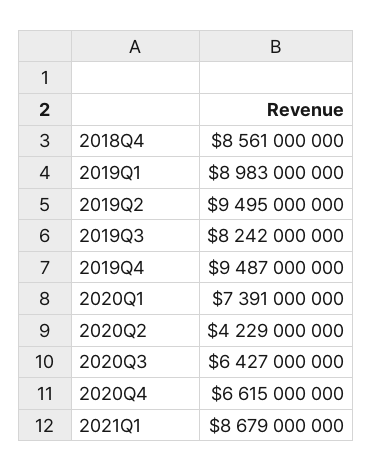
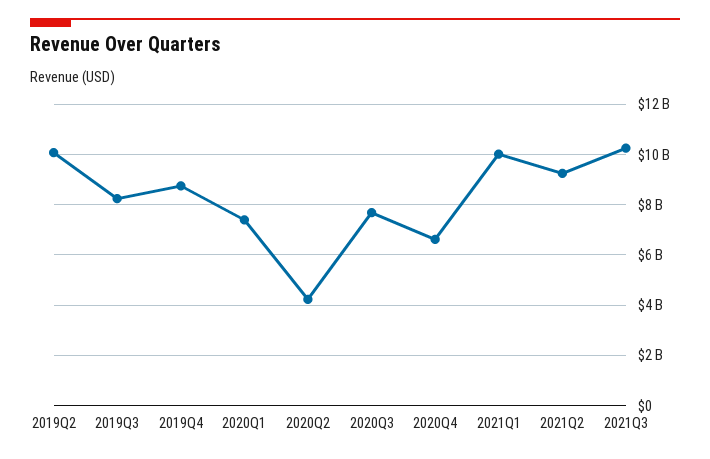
2018Q4: 8561000000 -> none
2019Q1: 8983000000 -> none
2019Q2: 9495000000 -> 10000000000
2019Q4: 9487000000 -> 8750000000
2020Q3: 6427000000 -> 7750000000
2021Q1: 8679000000 -> 10000000000
2021Q2: none -> 9250000000
2021Q3: none -> 10250000000

